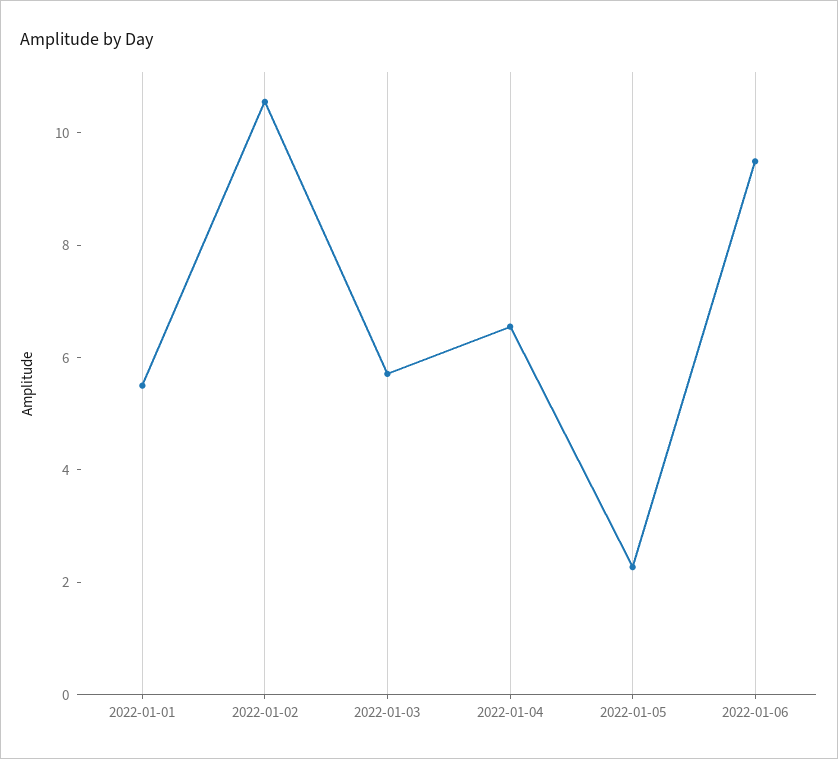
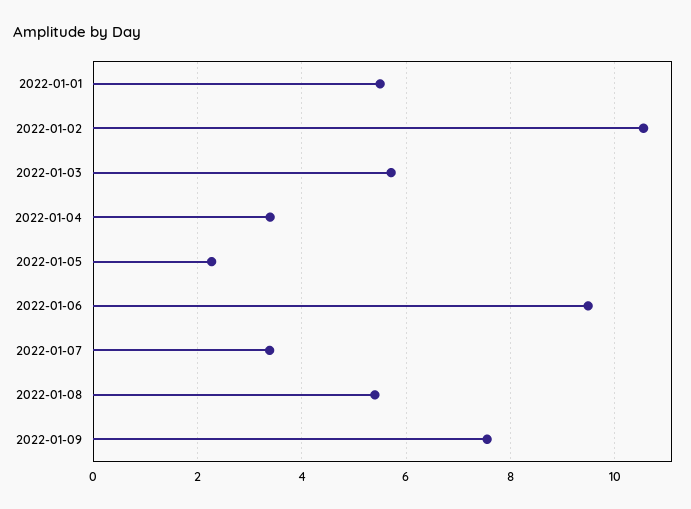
2022-01-04: 6.5 -> 3.4
2022-01-07: none -> 3.4
2022-01-08: none -> 5.4
2022-01-09: none -> 7.6

